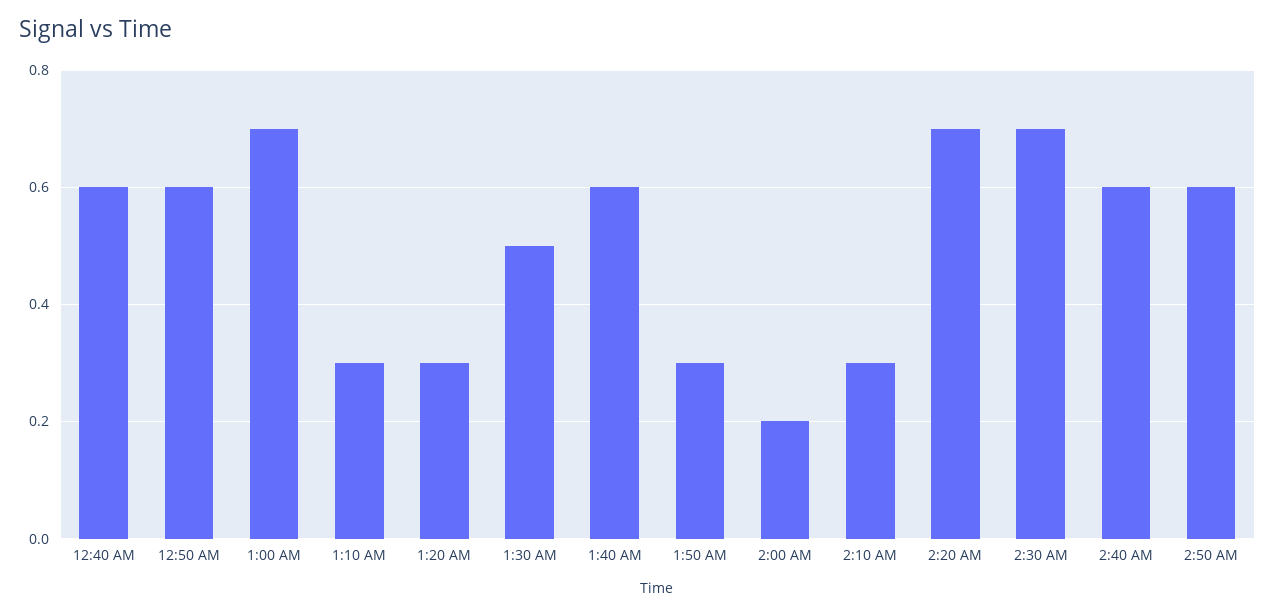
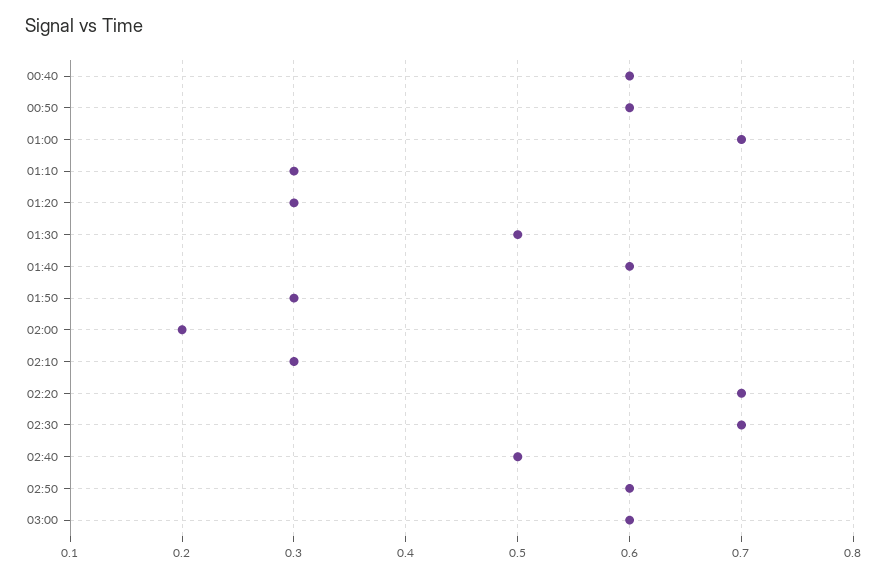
2:40 AM: 0.6 -> 0.5
03:00: none -> 0.6

